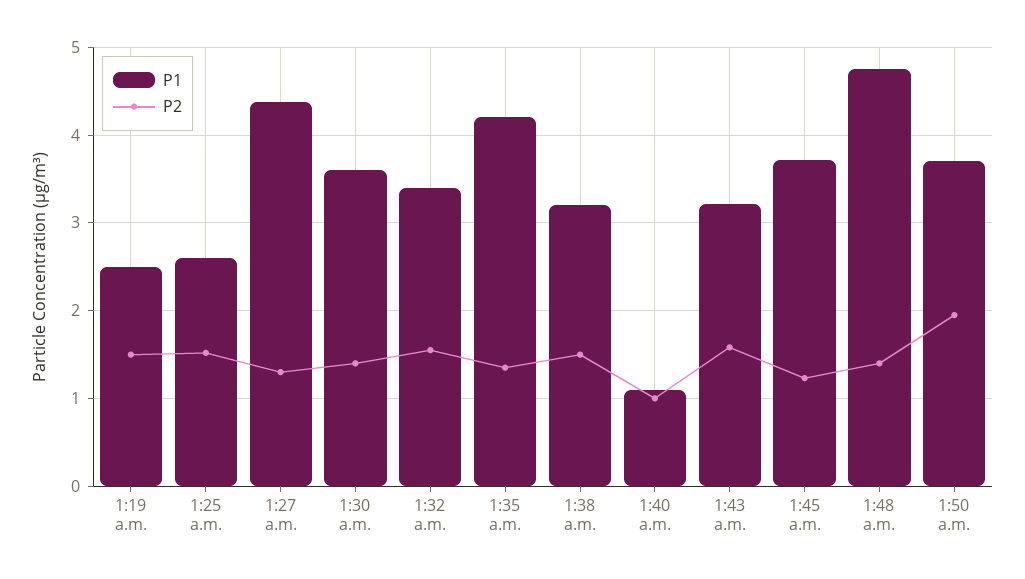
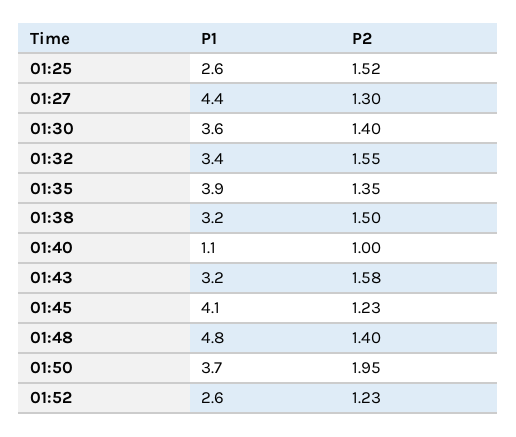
P1, 1:19 a.m.: 2.5 -> none
P2, 1:19 a.m.: 1.5 -> none
P1, 1:35 a.m.: 4.2 -> 3.9
P1, 1:45 a.m.: 3.7 -> 4.1
P1, 01:52: none -> 2.6
P2, 01:52: none -> 1.23

